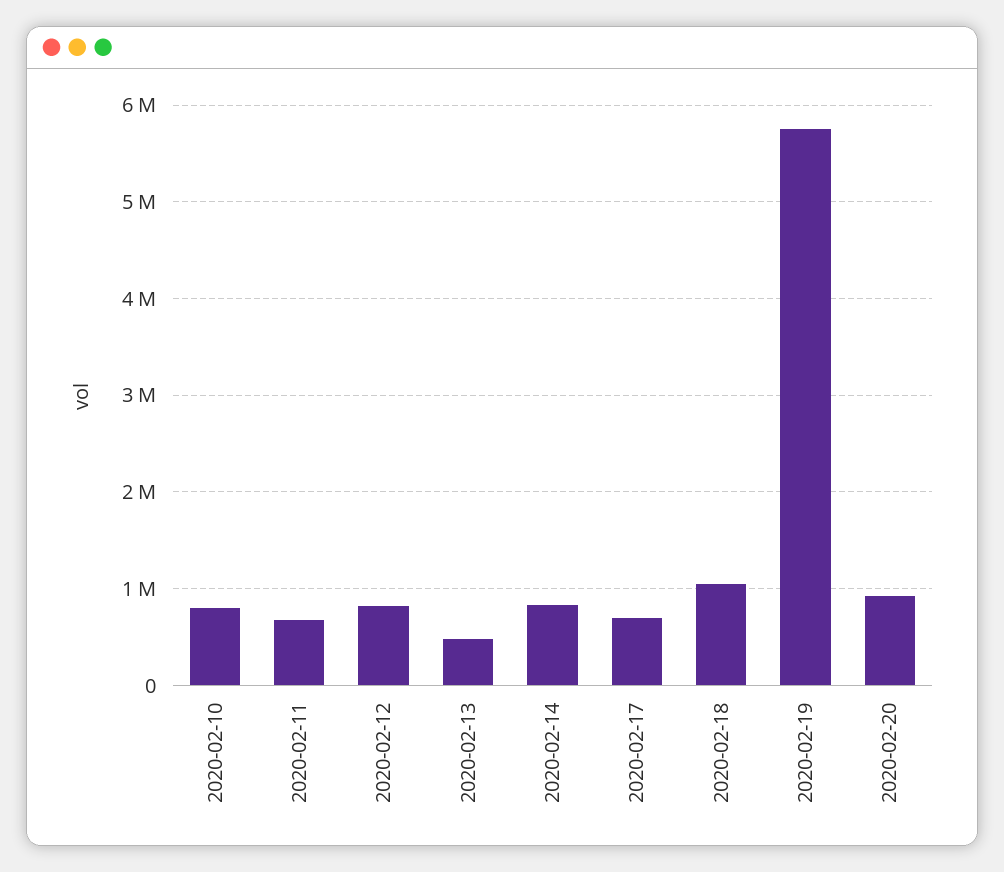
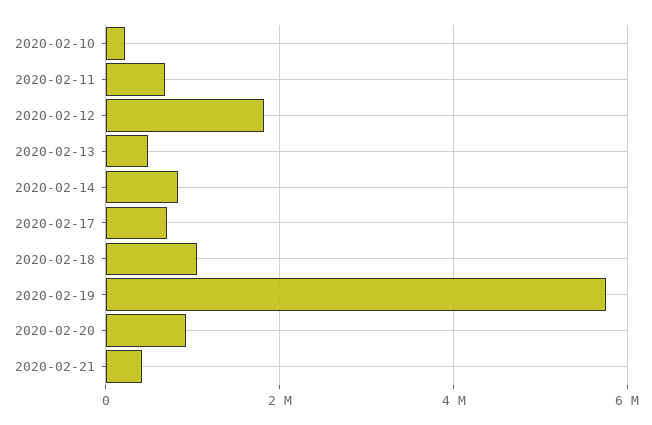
2020-02-10: 800000 -> 200000
2020-02-12: 800000 -> 1800000
2020-02-21: none -> 400000

